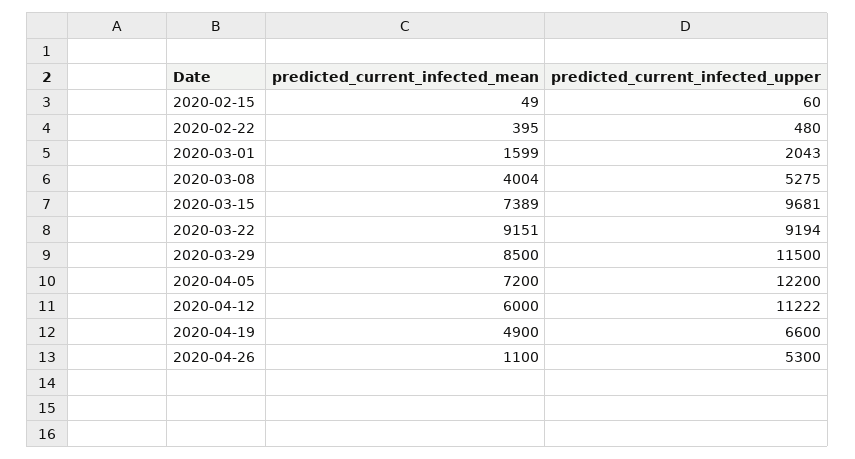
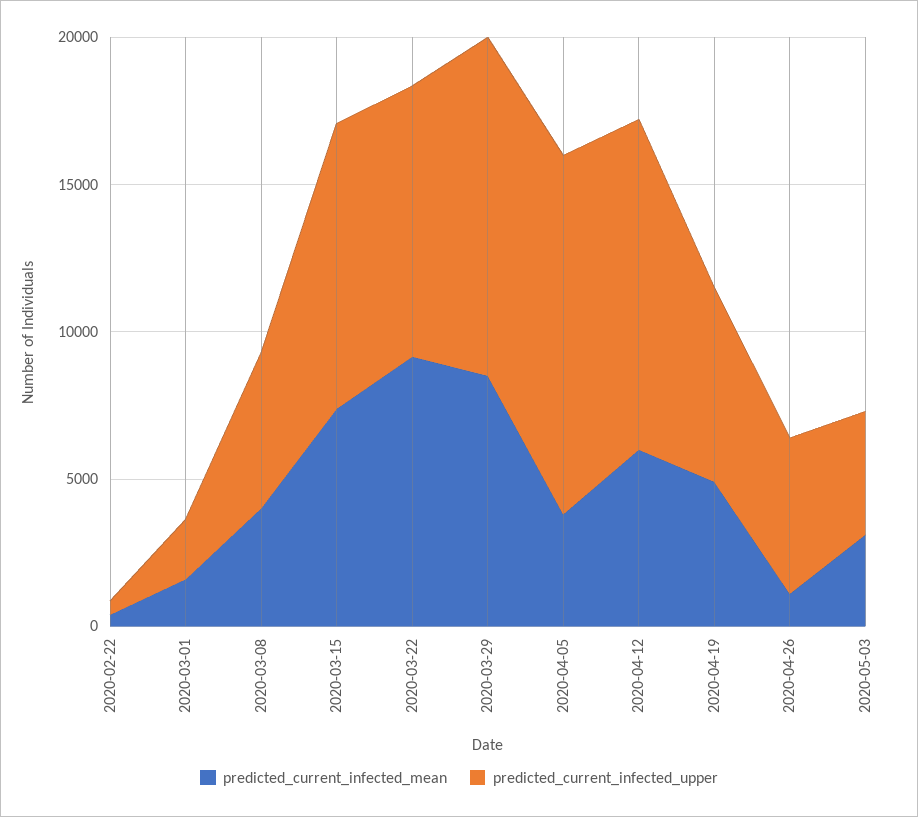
predicted_current_infected_mean, 2020-02-15: 49 -> none
predicted_current_infected_upper, 2020-02-15: 60 -> none
predicted_current_infected_mean, 2020-04-05: 7200 -> 4000
predicted_current_infected_mean, 2020-05-03: none -> 3000
predicted_current_infected_upper, 2020-05-03: none -> 4000

